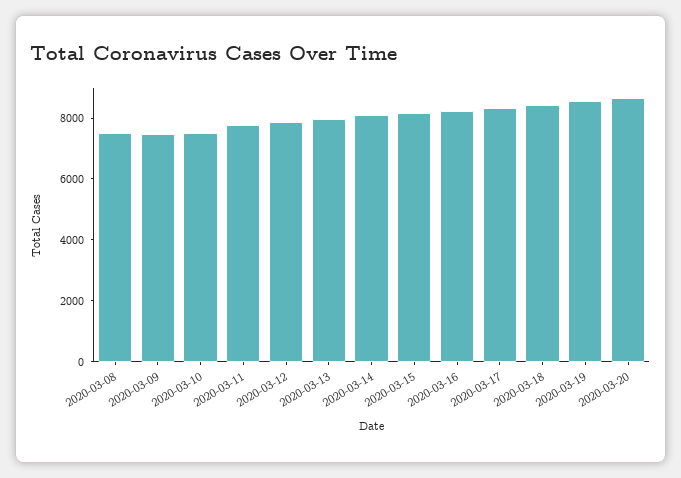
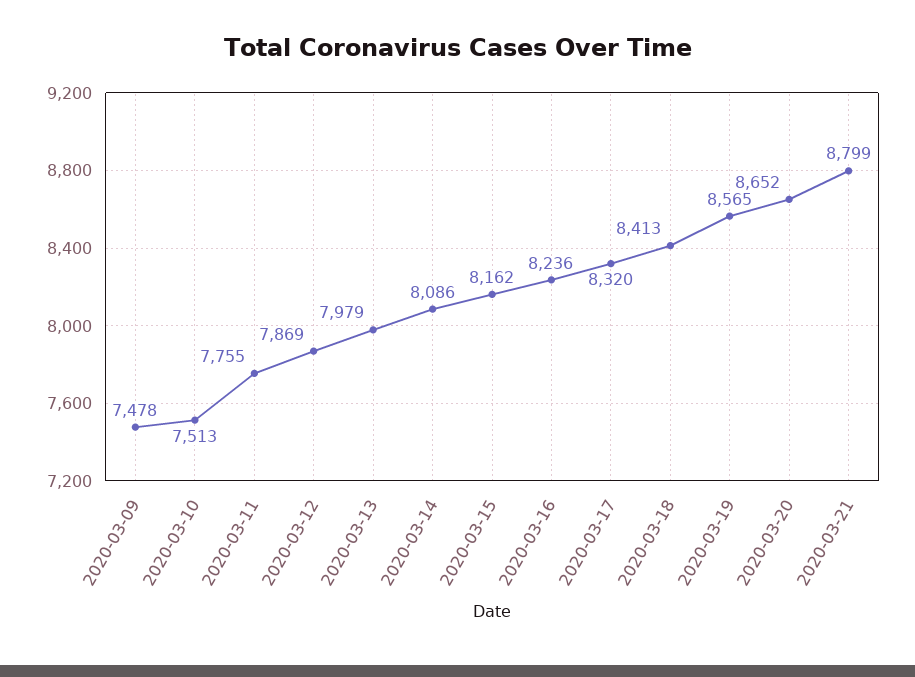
2020-03-08: 7500 -> none
2020-03-21: none -> 8799

